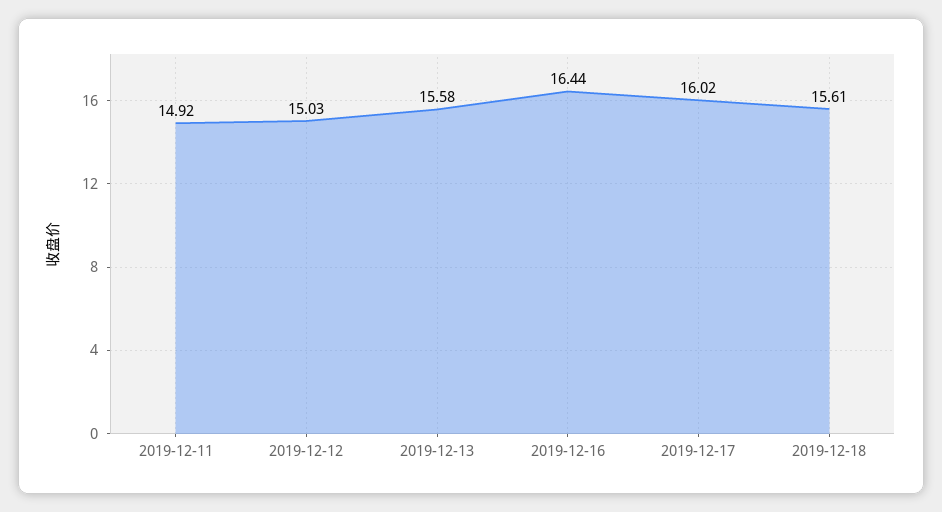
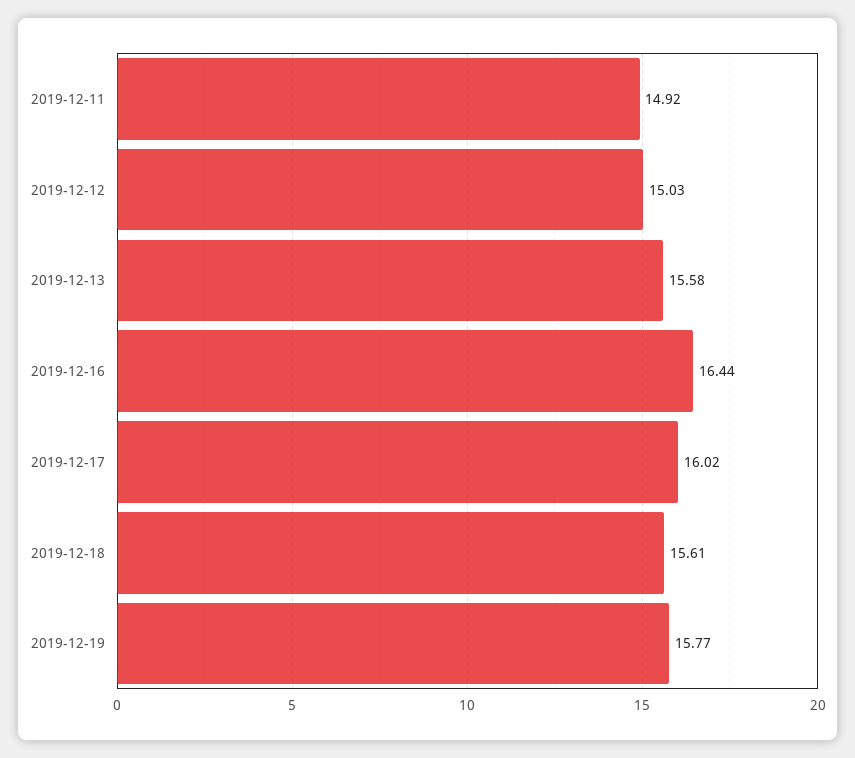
2019-12-19: none -> 15.77

